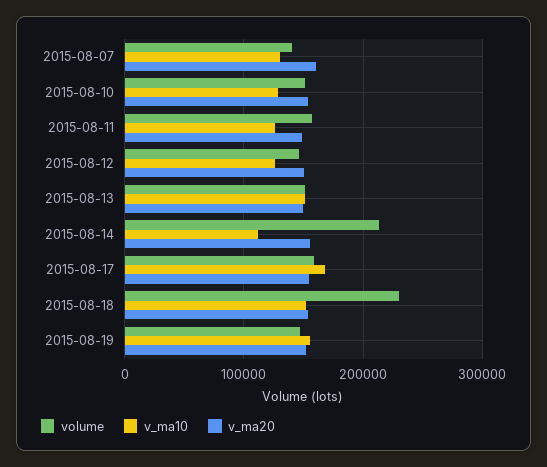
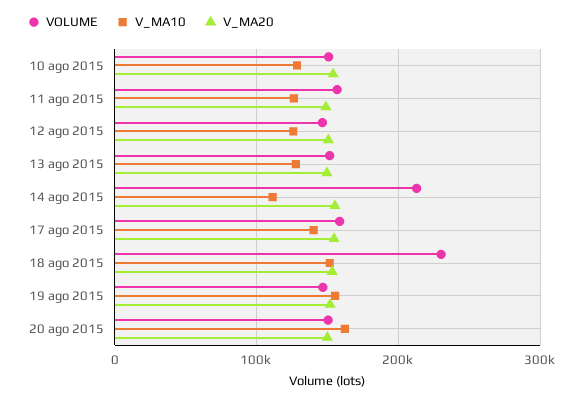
volume, 2015-08-07: 140000 -> none
v_ma10, 2015-08-07: 130000 -> none
v_ma20, 2015-08-07: 160000 -> none
v_ma10, 2015-08-13: 150000 -> 130000
v_ma10, 2015-08-17: 170000 -> 140000
volume, 20 ago 2015: none -> 150000
v_ma10, 20 ago 2015: none -> 160000
v_ma20, 20 ago 2015: none -> 150000

